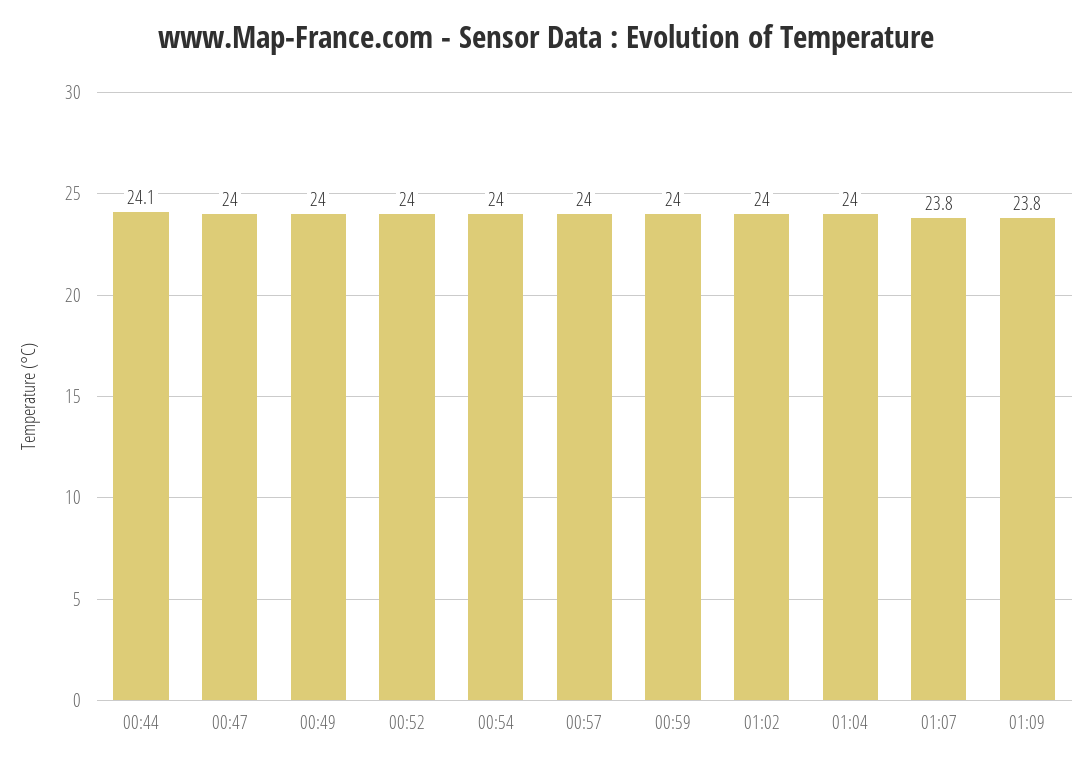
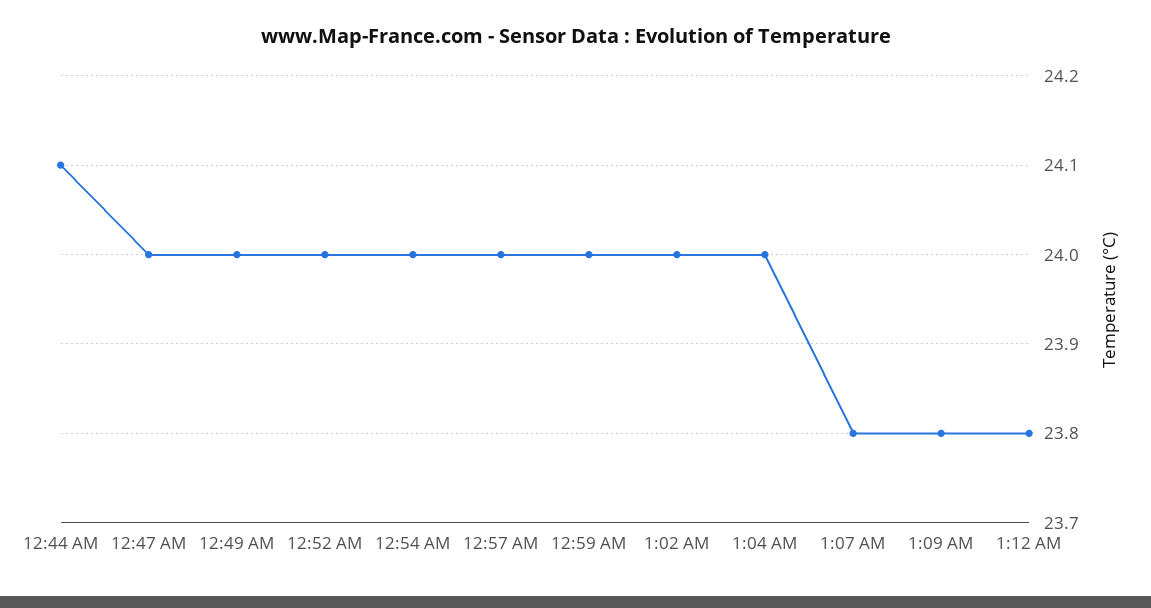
1:12 AM: none -> 23.8

